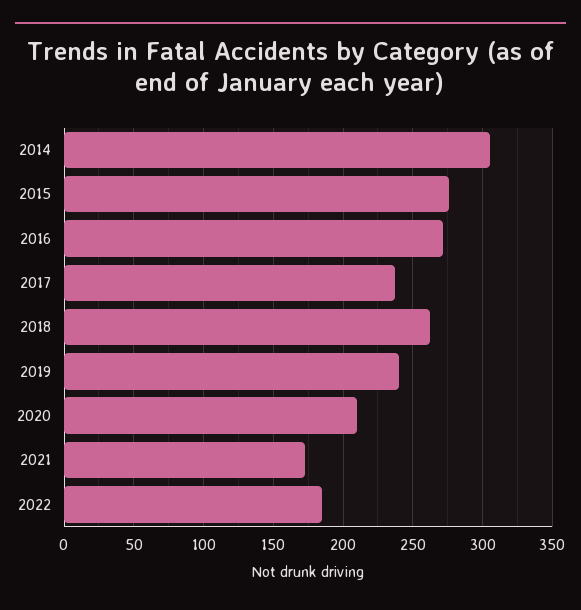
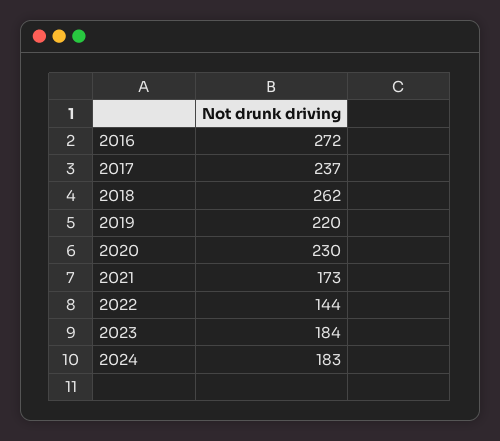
2014: 305 -> none
2015: 275 -> none
2019: 240 -> 220
2020: 210 -> 230
2022: 185 -> 144
2023: none -> 184
2024: none -> 183

